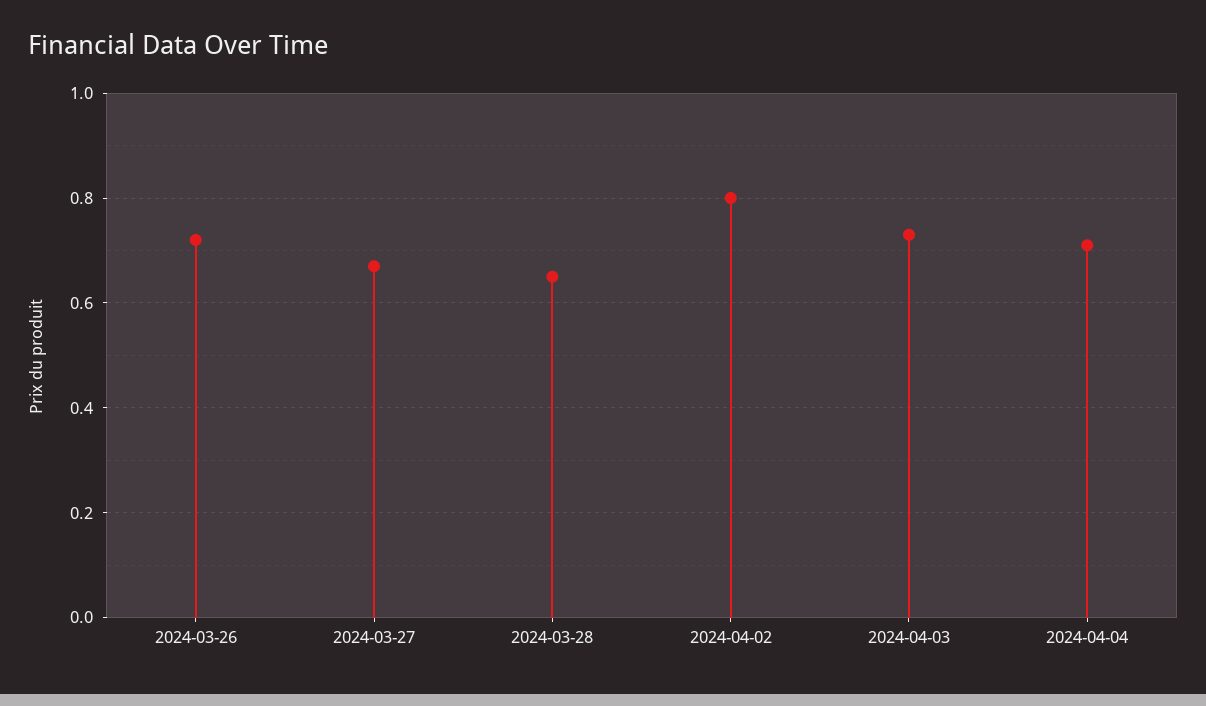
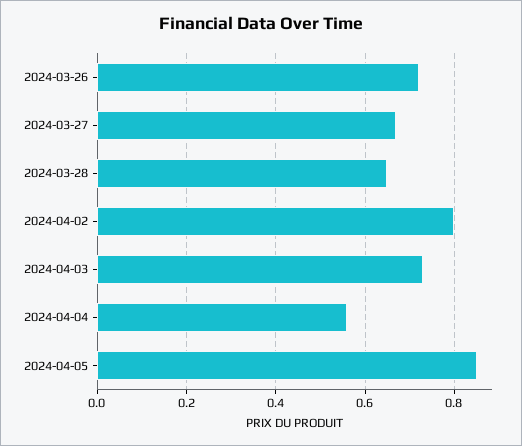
2024-04-04: 0.7 -> 0.55
2024-04-05: none -> 0.85

